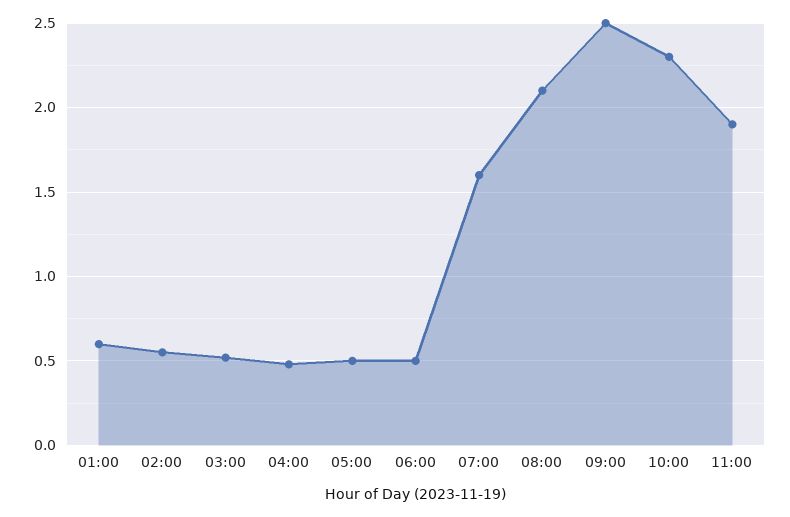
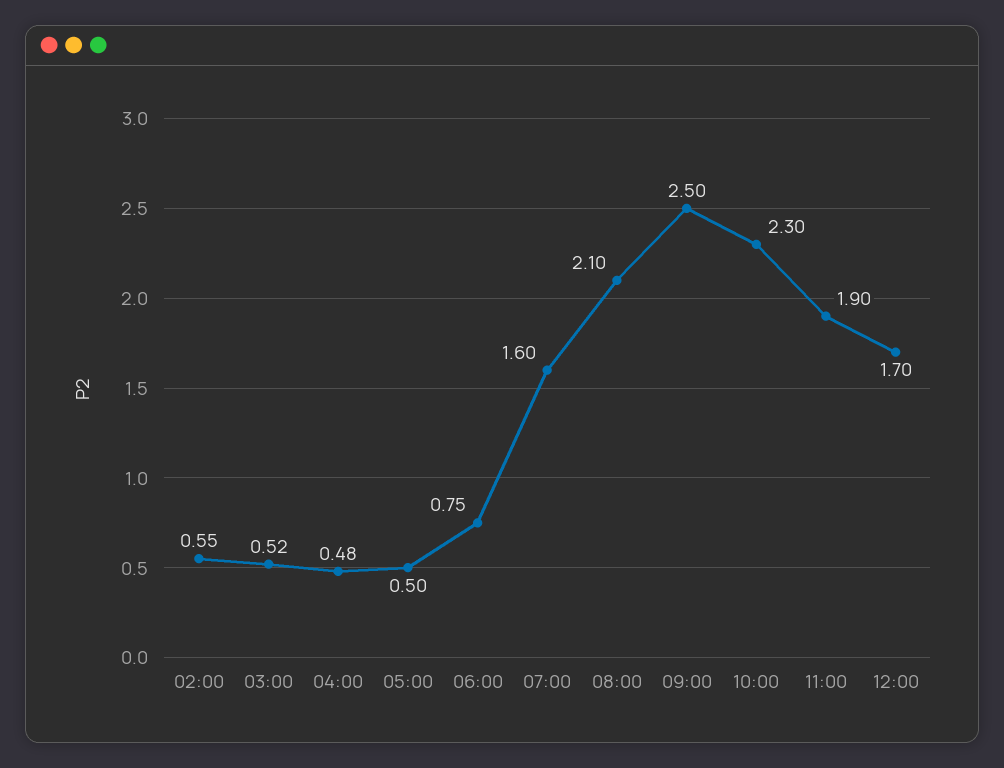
01:00: 0.6 -> none
06:00: 0.5 -> 0.75
12:00: none -> 1.7

